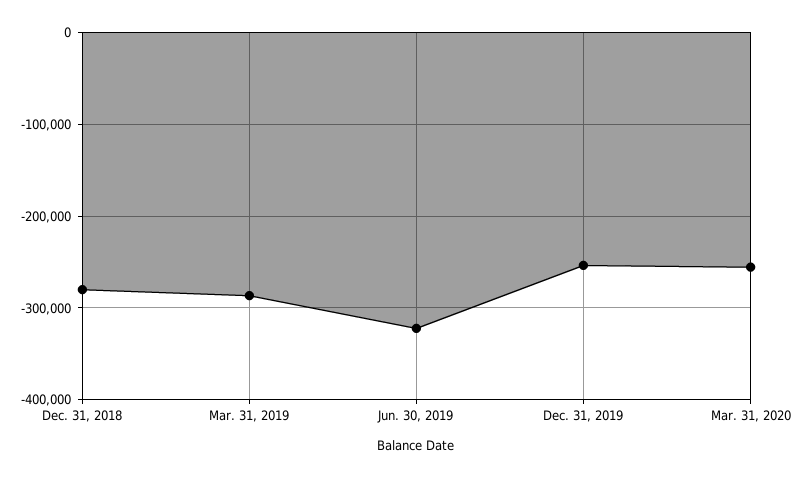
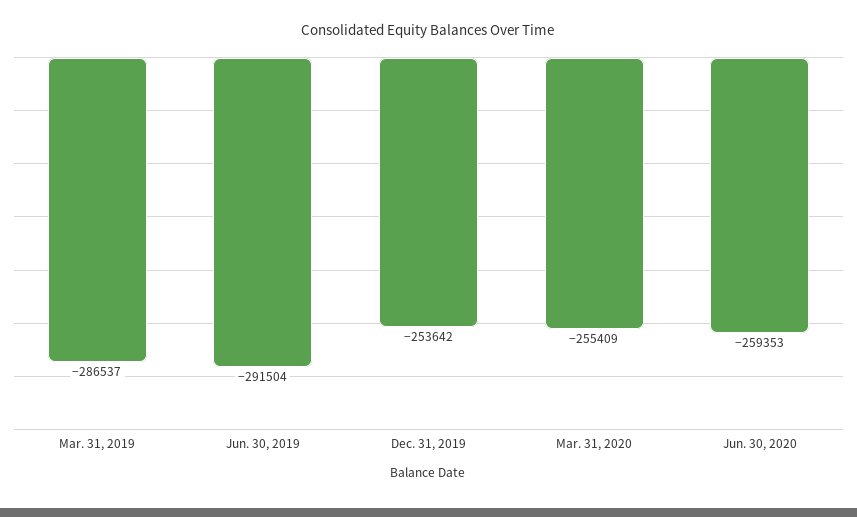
Dec. 31, 2018: -280000 -> none
Jun. 30, 2019: -320000 -> -291504
Jun. 30, 2020: none -> -259353

